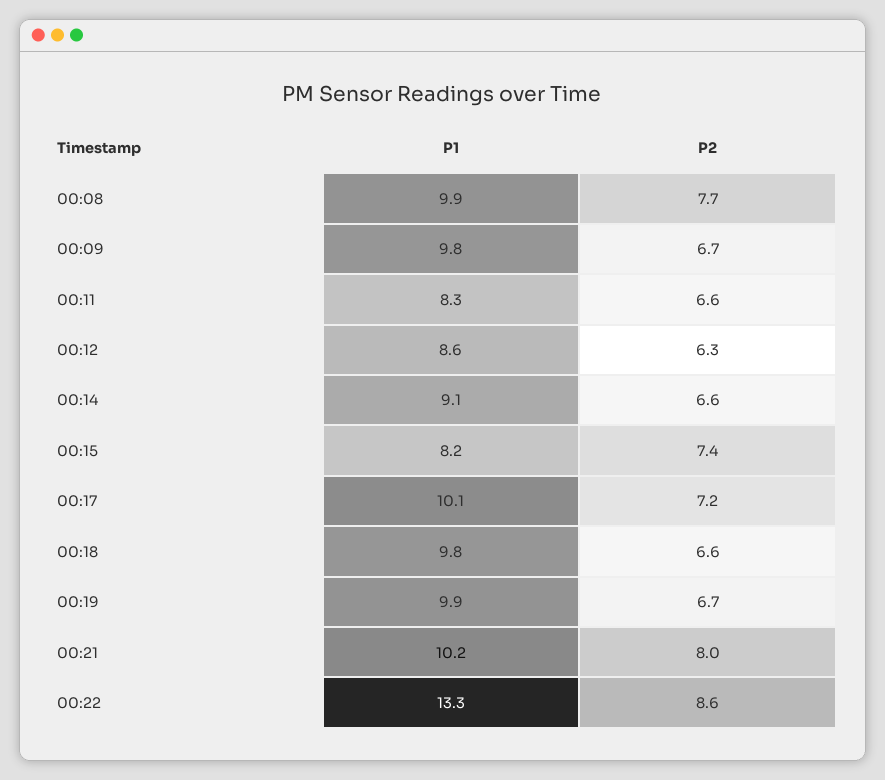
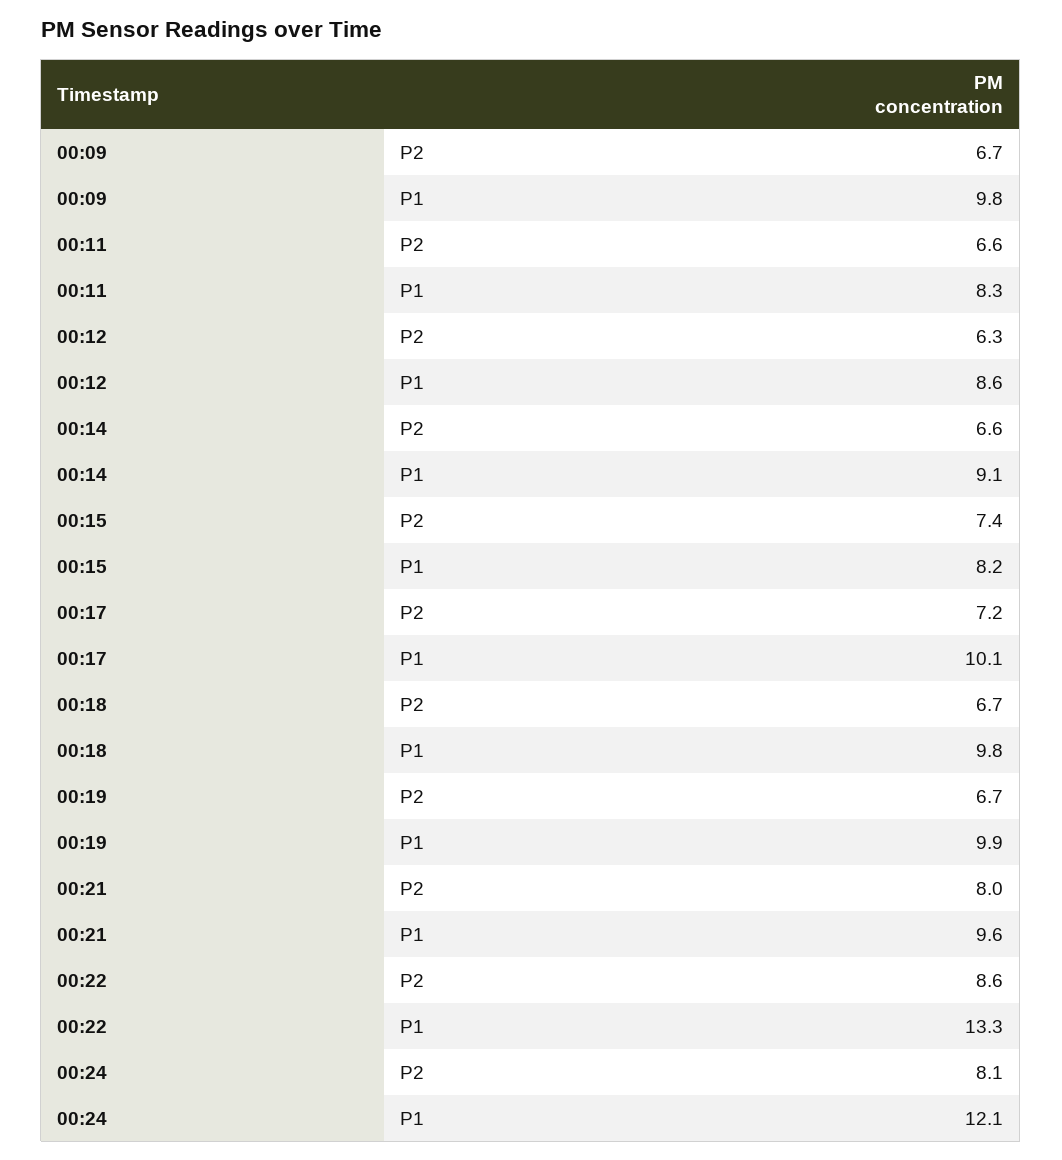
P1, 00:08: 9.9 -> none
P2, 00:08: 7.7 -> none
P2, 00:18: 6.6 -> 6.7
P1, 00:21: 10.2 -> 9.6
P2, 00:24: none -> 8.1
P1, 00:24: none -> 12.1

